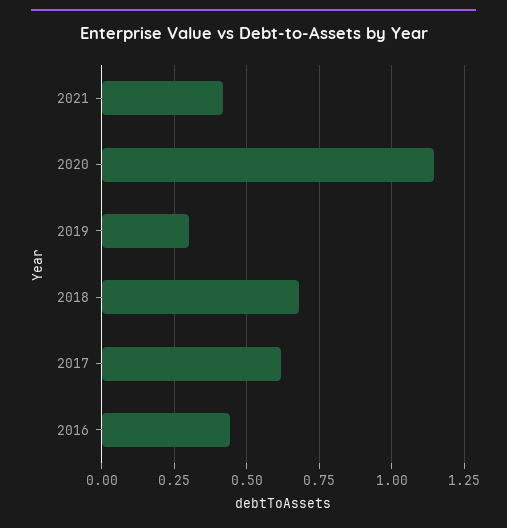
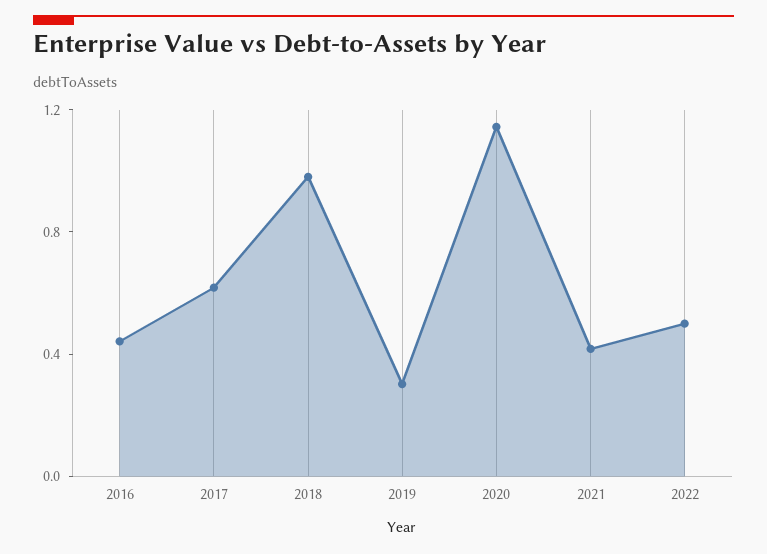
2018: 0.675 -> 1
2022: none -> 0.5

